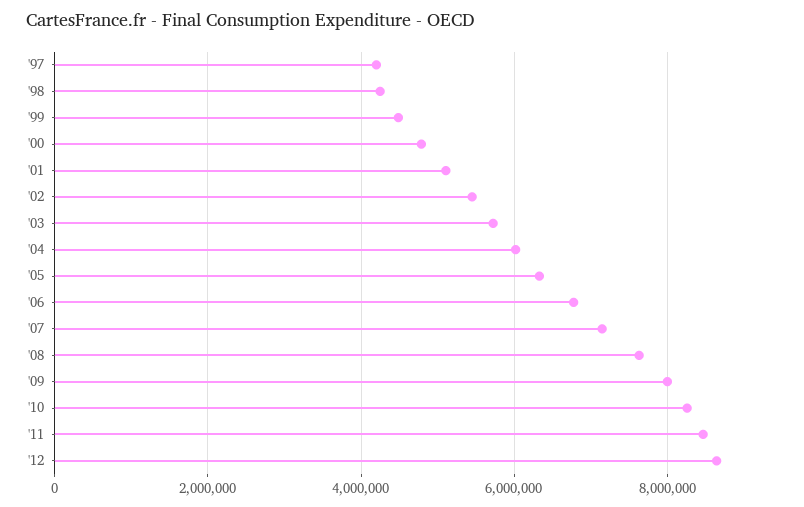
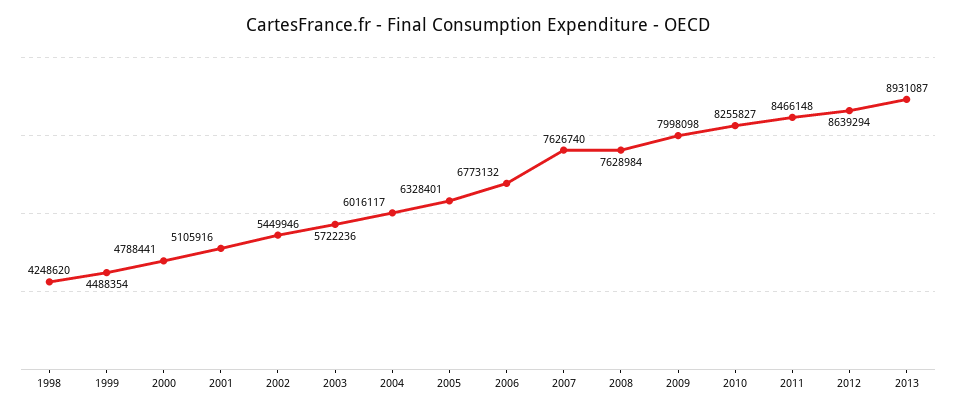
'97: 4200000 -> none
'07: 7200000 -> 7626740
2013: none -> 8931087

